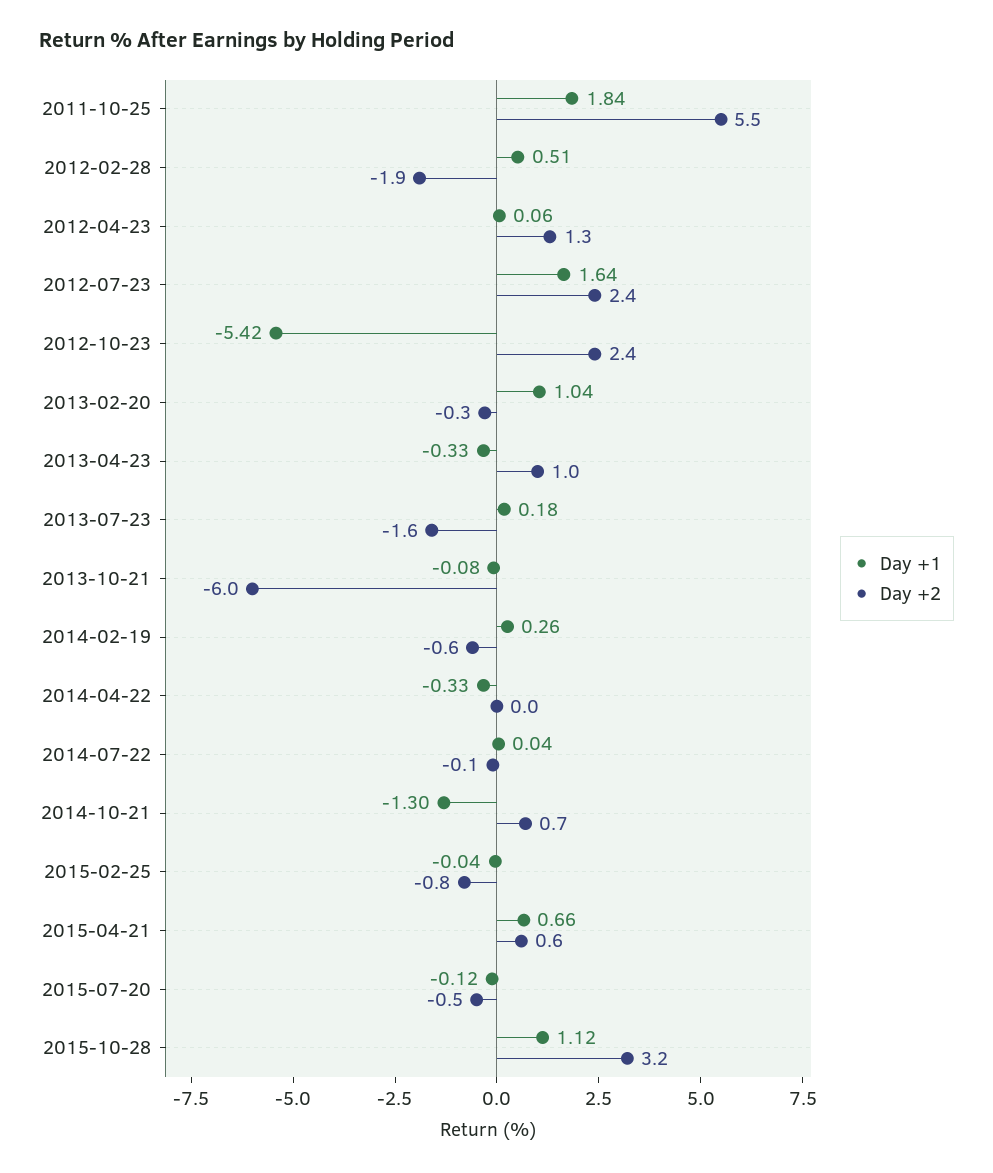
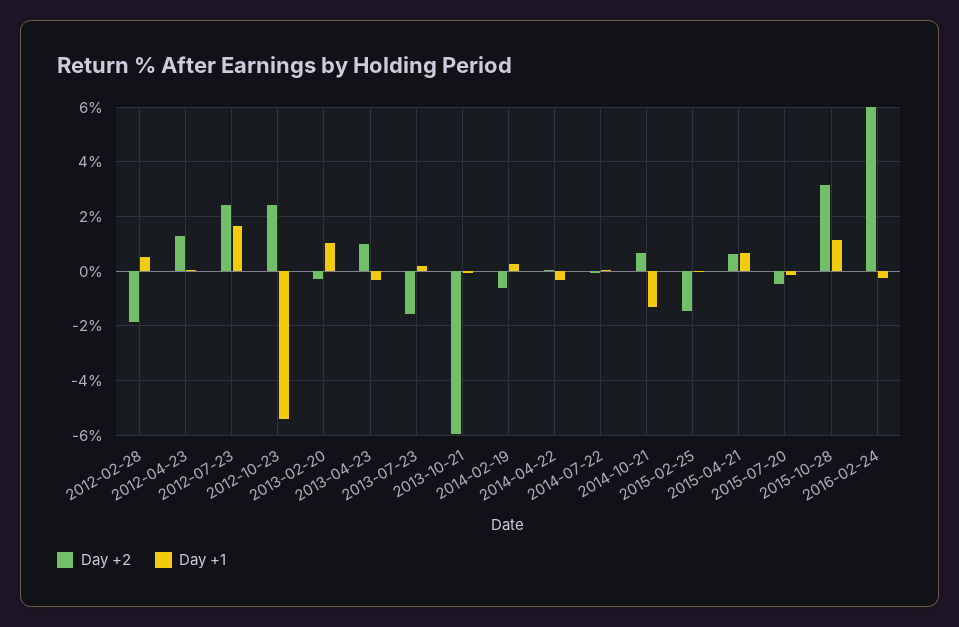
Day +1, 2011-10-25: 1.84 -> none
Day +2, 2011-10-25: 5.5 -> none
Day +2, 2015-02-25: -0.8 -> -1.5
Day +2, 2016-02-24: none -> 6
Day +1, 2016-02-24: none -> -0.25

